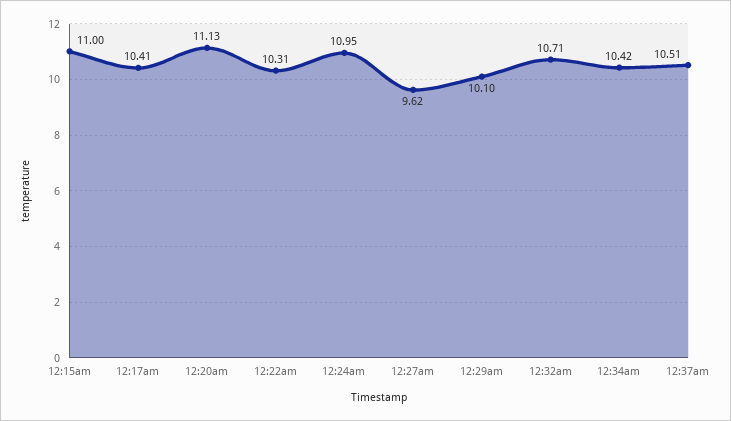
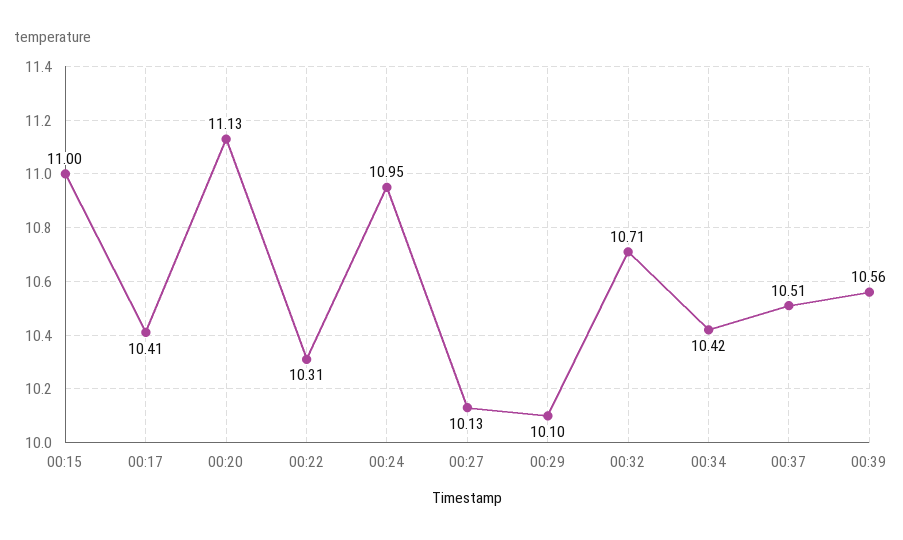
12:27am: 9.62 -> 10.13
00:39: none -> 10.56

